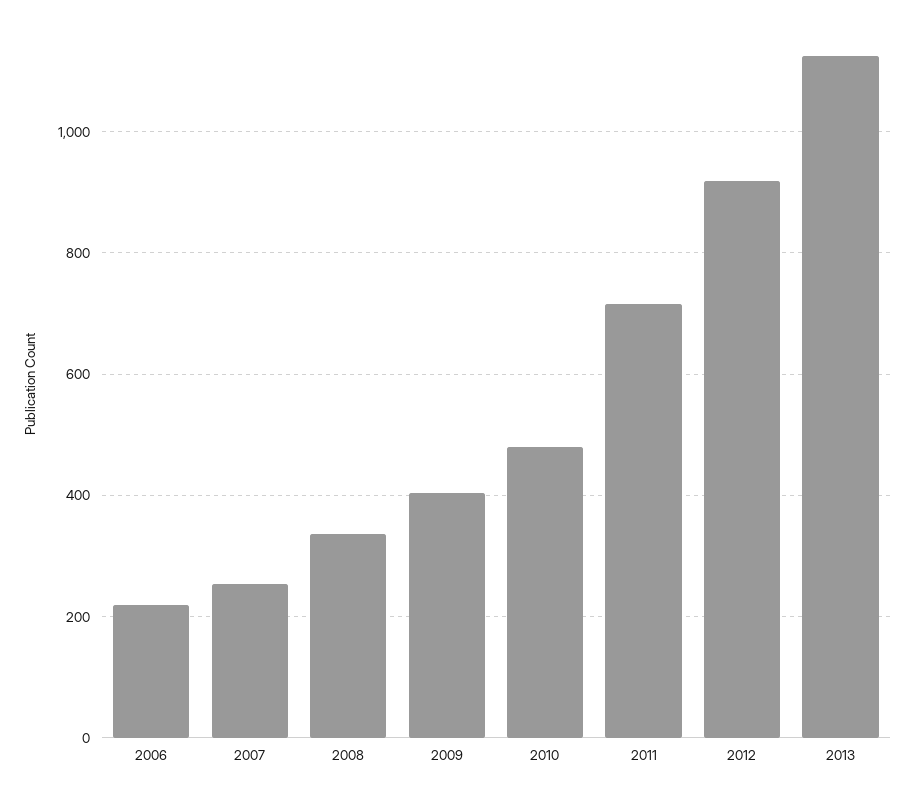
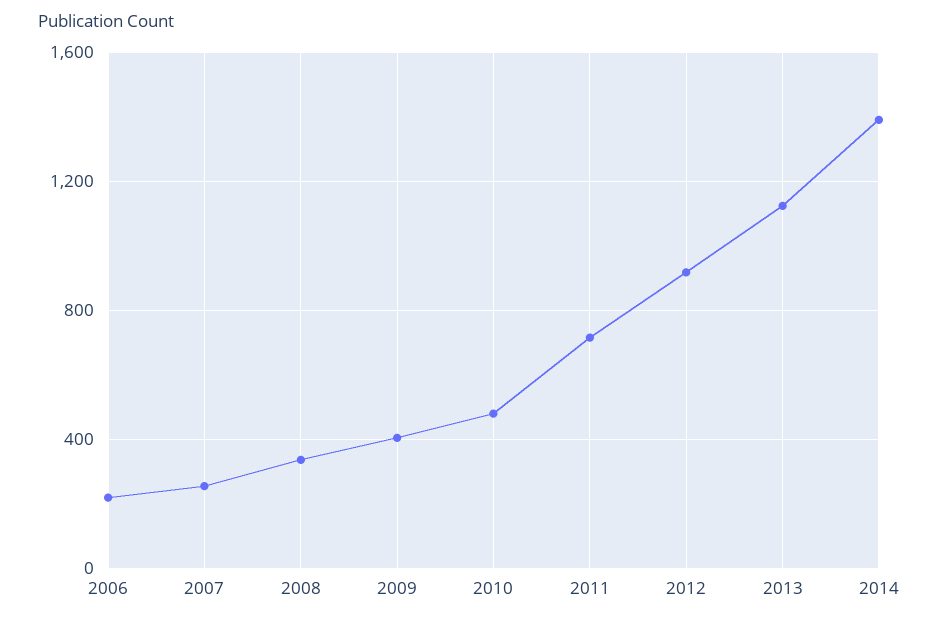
2014: none -> 1400

